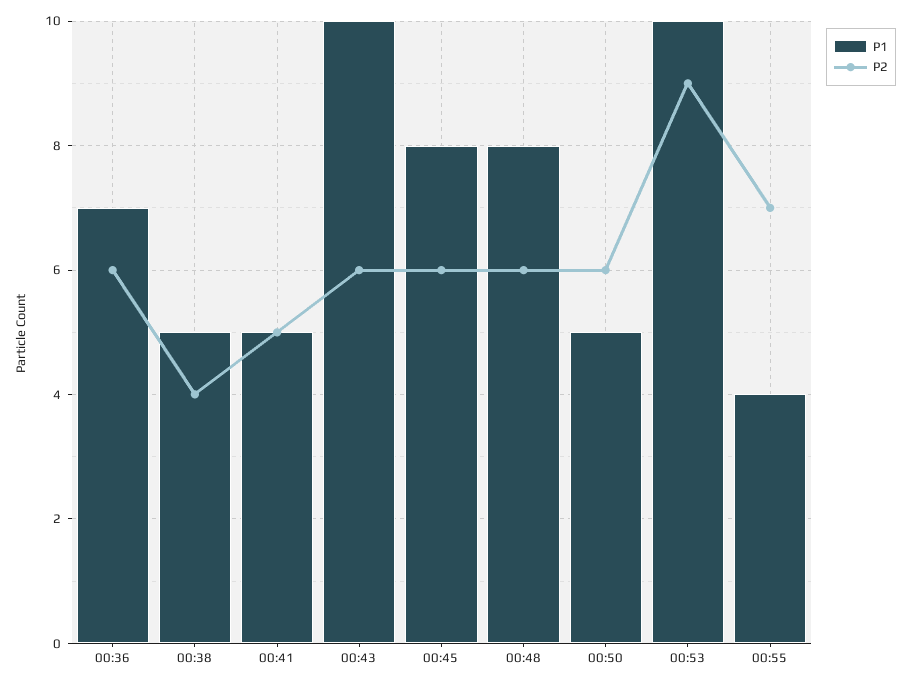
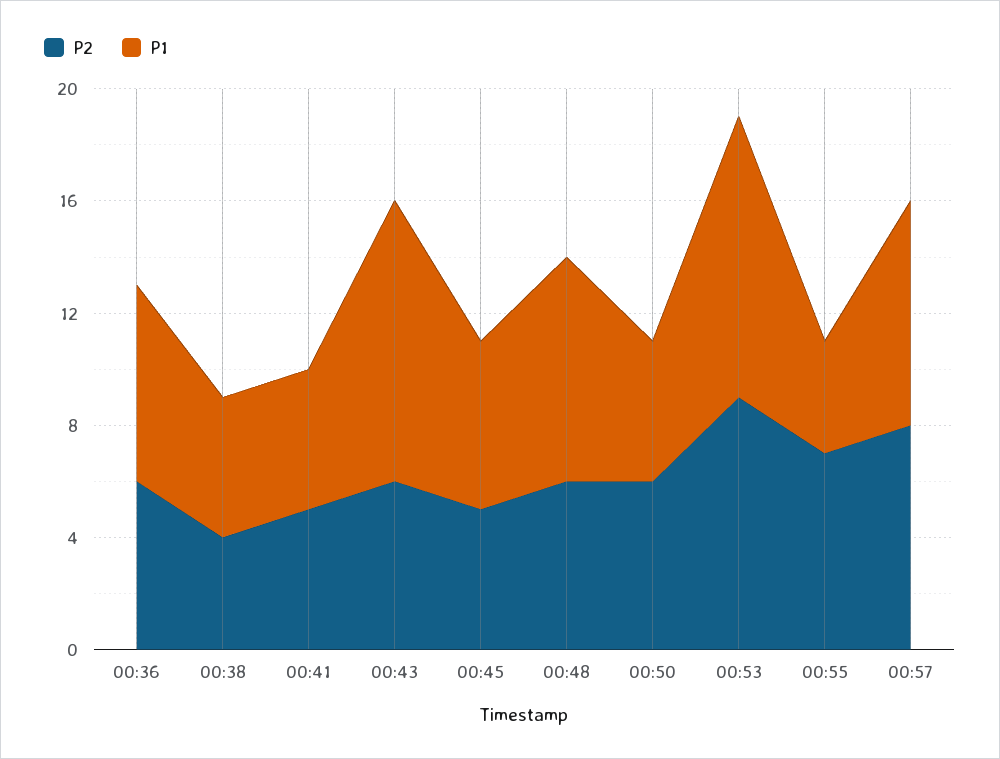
P1, 00:45: 8 -> 6
P2, 00:45: 6 -> 5
P2, 00:57: none -> 8
P1, 00:57: none -> 8

